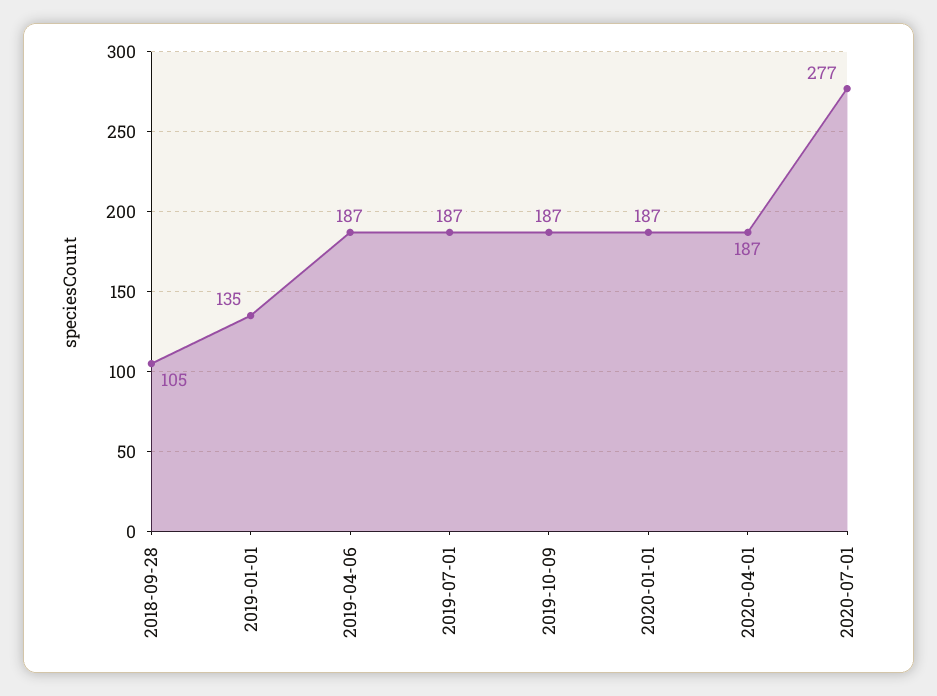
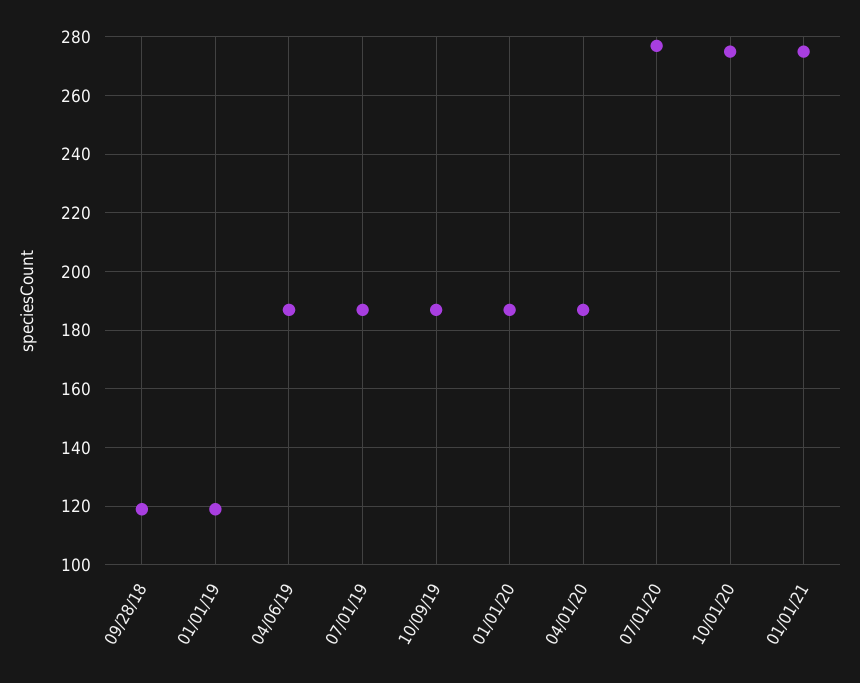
2018-09-28: 105 -> 120
2019-01-01: 135 -> 120
10/01/20: none -> 275
01/01/21: none -> 275

